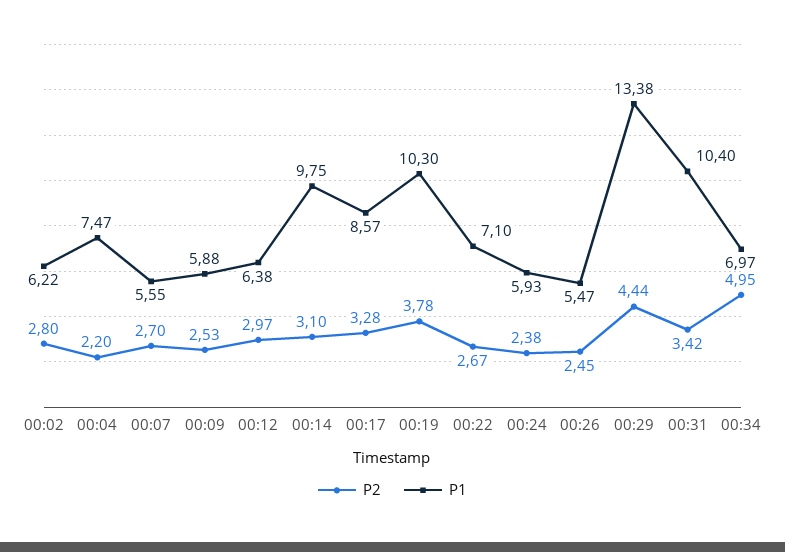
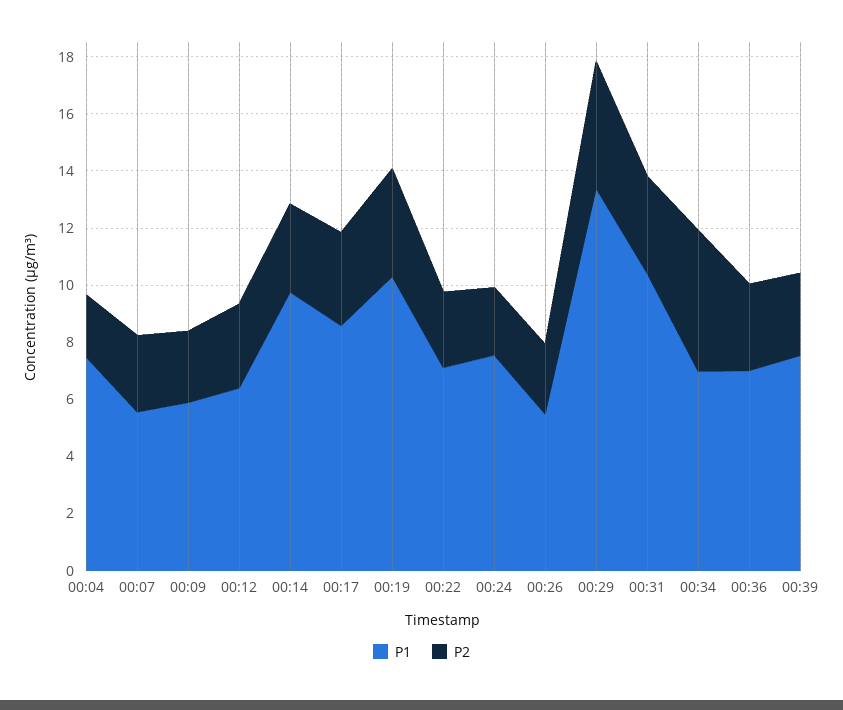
P2, 00:02: 2.8 -> none
P1, 00:02: 6.22 -> none
P1, 00:24: 5.93 -> 7.5
P1, 00:36: none -> 7
P2, 00:36: none -> 3
P1, 00:39: none -> 7.5
P2, 00:39: none -> 3

